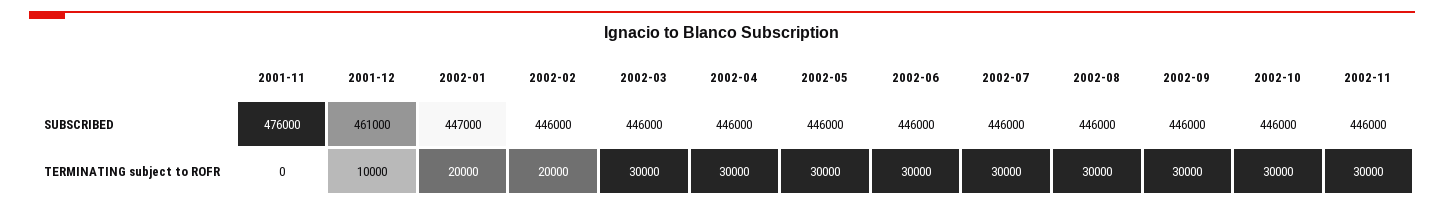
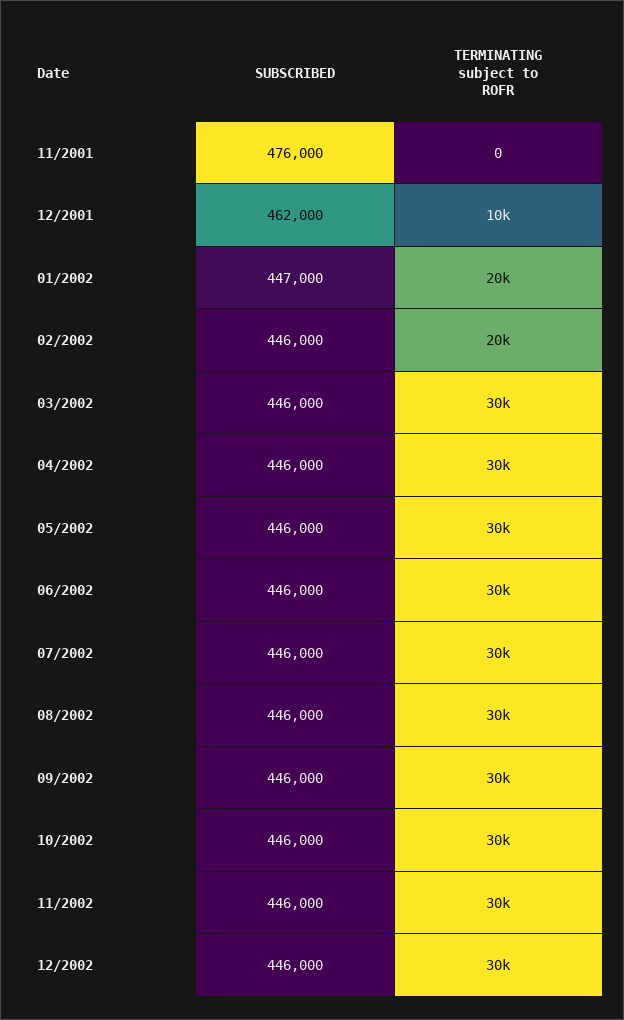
2001-12, SUBSCRIBED: 461000 -> 462000
12/2002, SUBSCRIBED: none -> 446000
12/2002, TERMINATING subject to ROFR: none -> 30000

